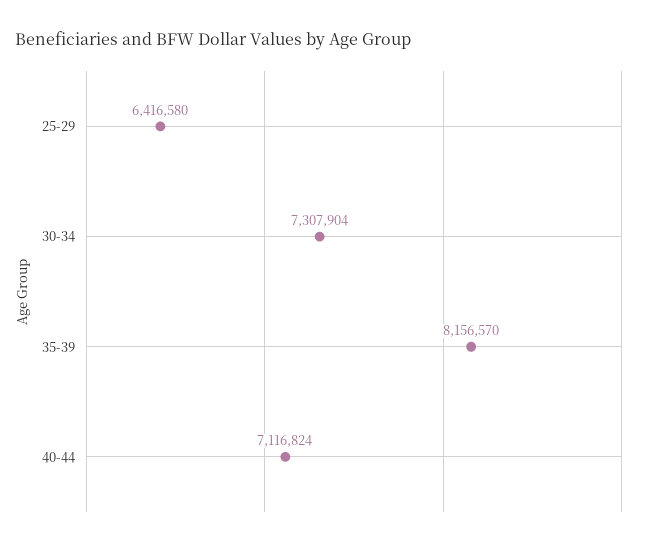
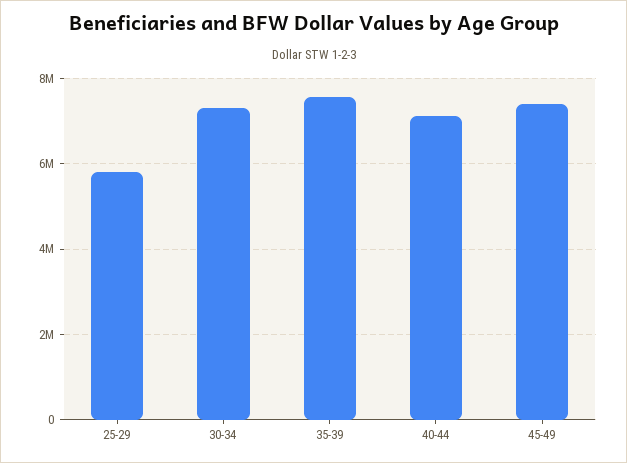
25-29: 6416580 -> 5800000
35-39: 8156570 -> 7600000
45-49: none -> 7400000

